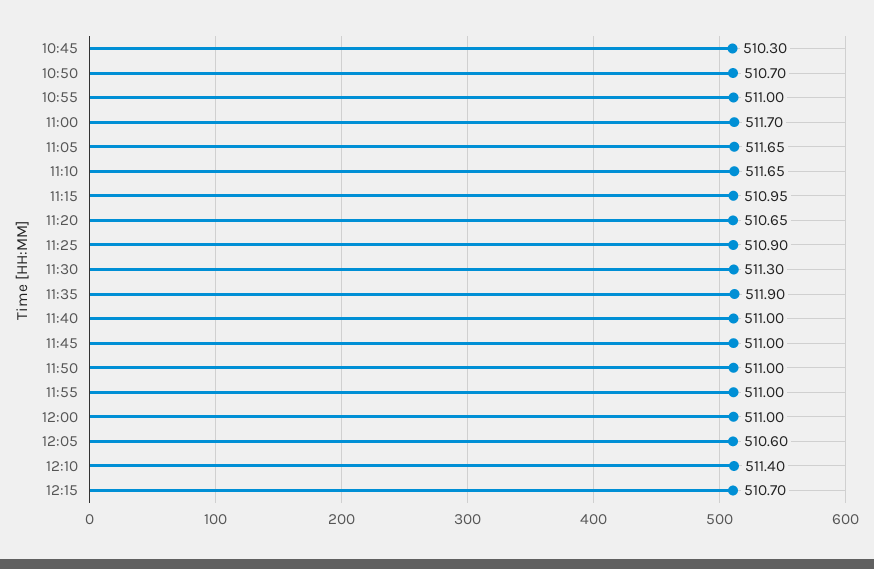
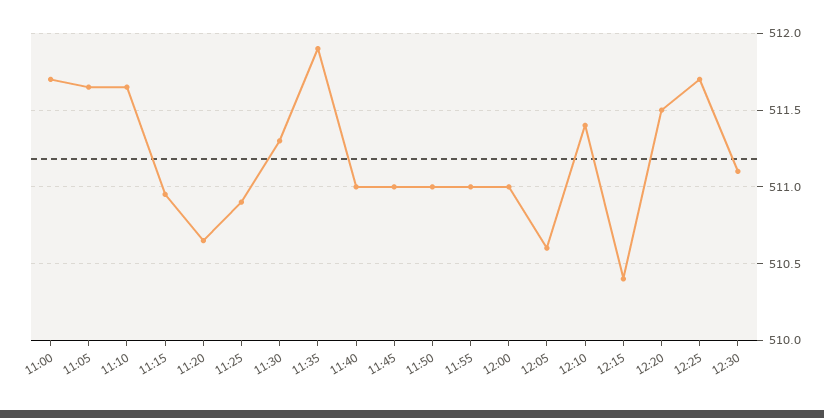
10:45: 510.3 -> none
10:50: 510.7 -> none
10:55: 511 -> none
12:15: 510.7 -> 510.4
12:20: none -> 511.5
12:25: none -> 511.7
12:30: none -> 511.1

